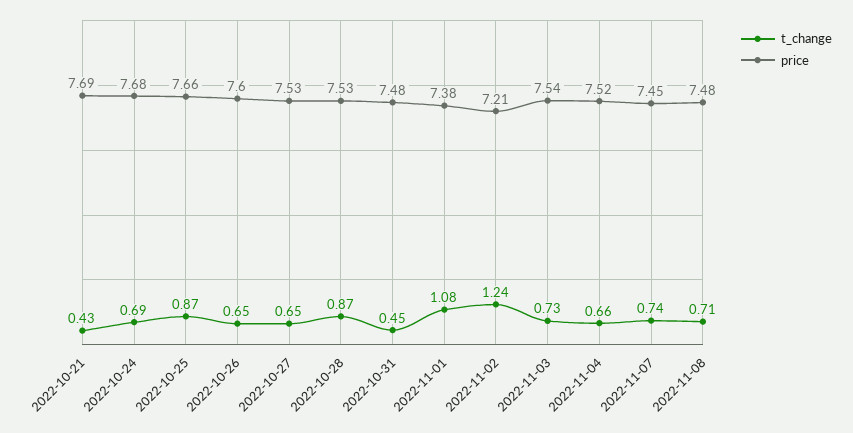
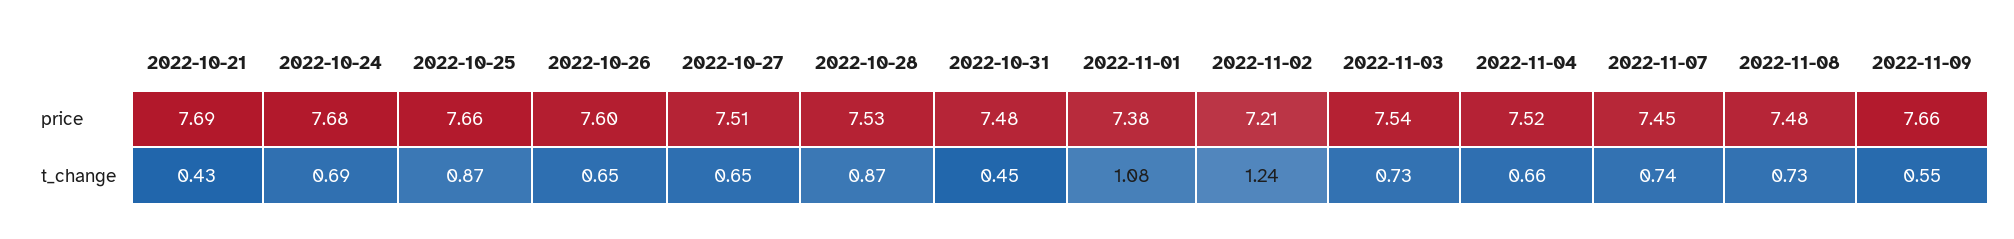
price, 2022-10-27: 7.53 -> 7.51
t_change, 2022-11-08: 0.71 -> 0.73
price, 2022-11-09: none -> 7.66
t_change, 2022-11-09: none -> 0.55

